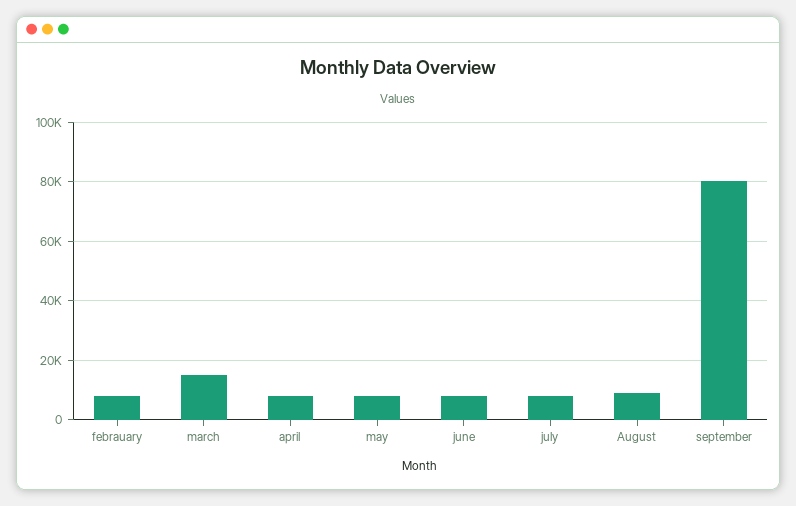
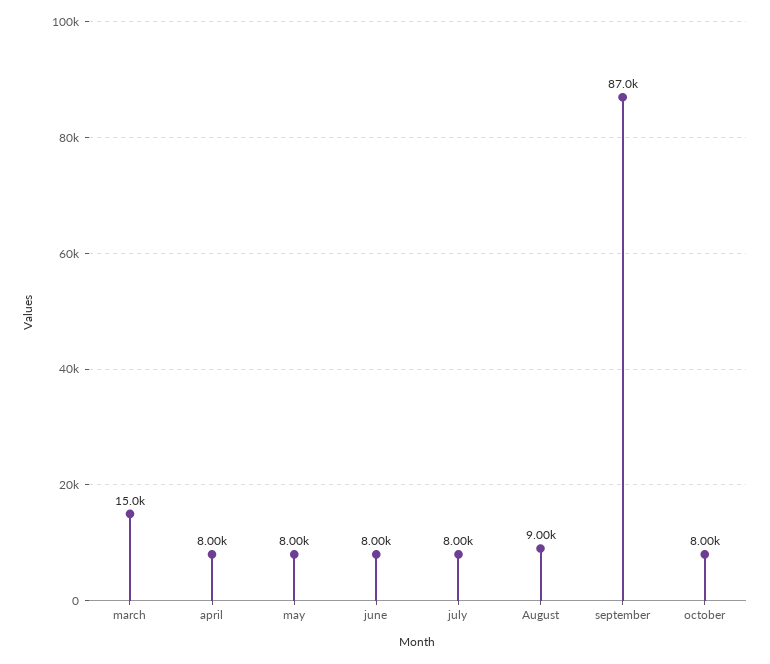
febrauary: 7500 -> none
september: 80000 -> 87000
october: none -> 8000

